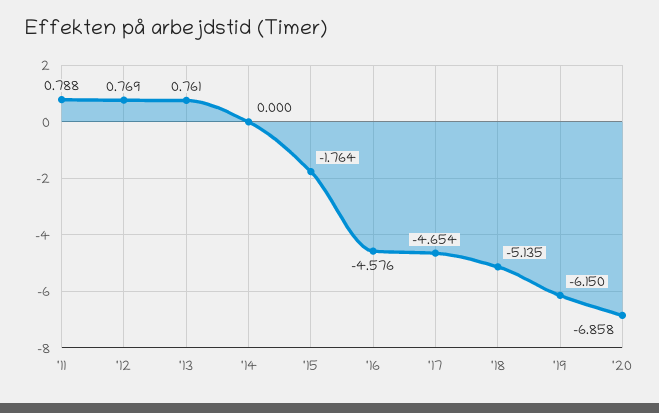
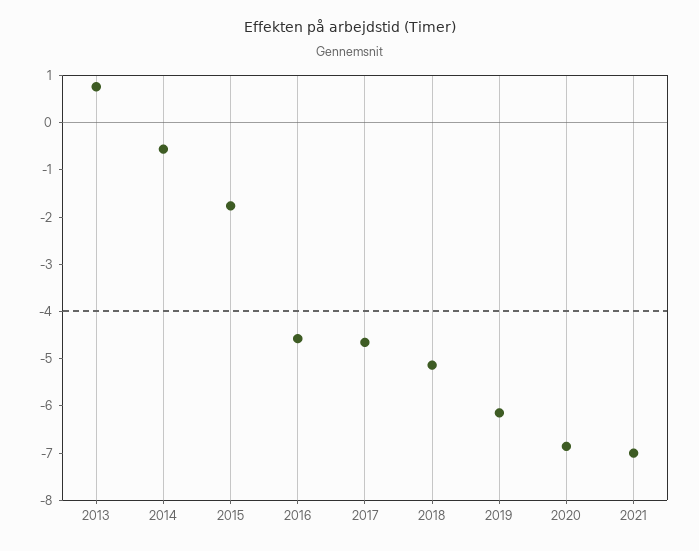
'11: 0.788 -> none
'12: 0.769 -> none
'14: 0 -> -0.6
2021: none -> -7

